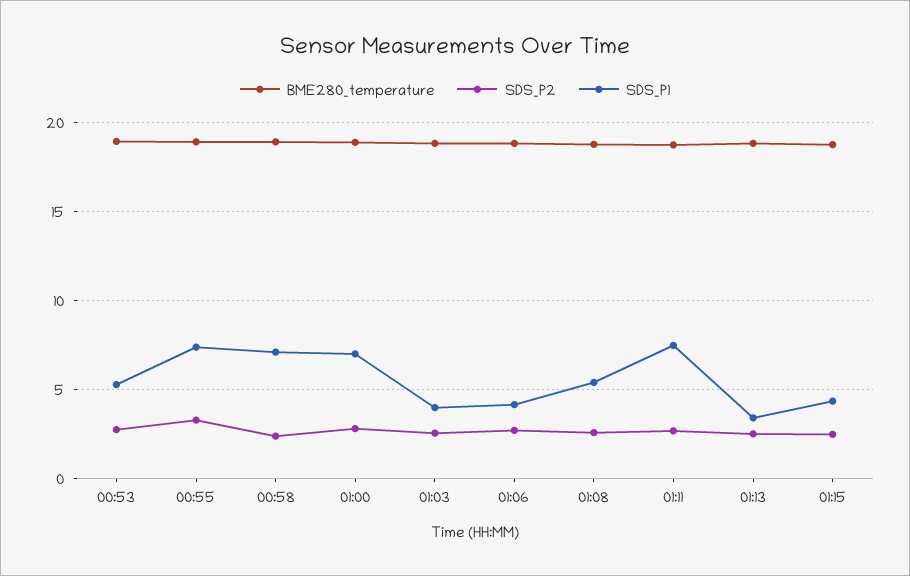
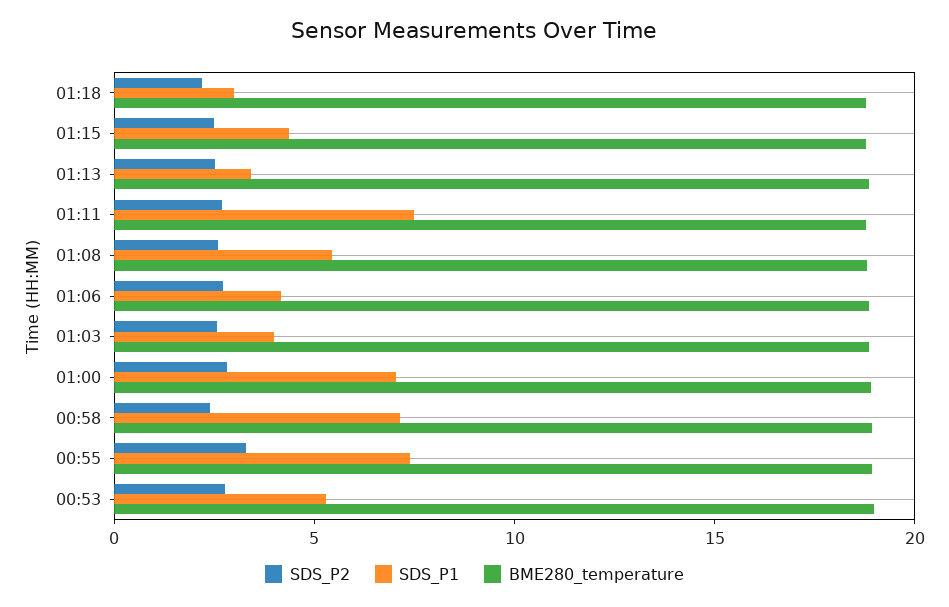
SDS_P2, 01:18: none -> 2
SDS_P1, 01:18: none -> 3
BME280_temperature, 01:18: none -> 19

